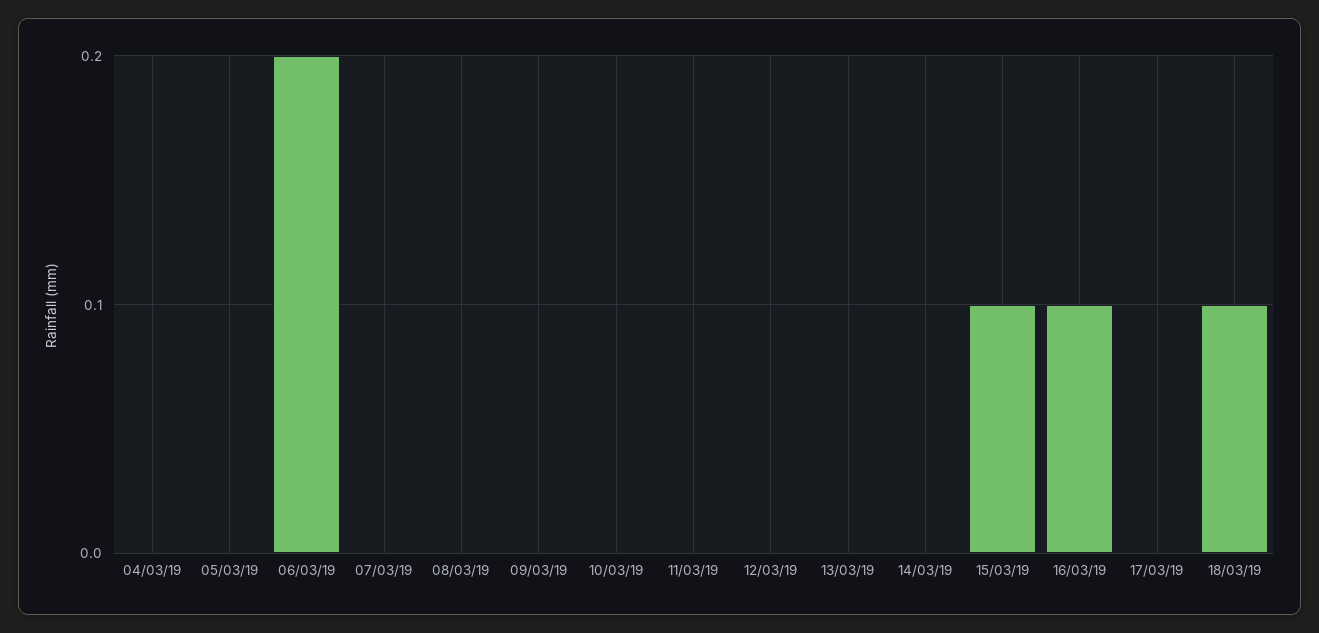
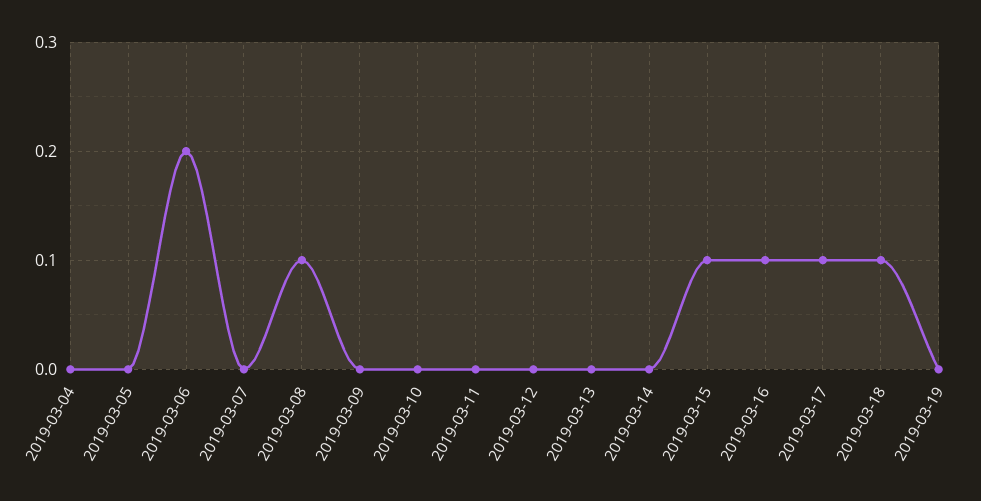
08/03/19: 0 -> 0.1
17/03/19: 0 -> 0.1
2019-03-19: none -> 0

